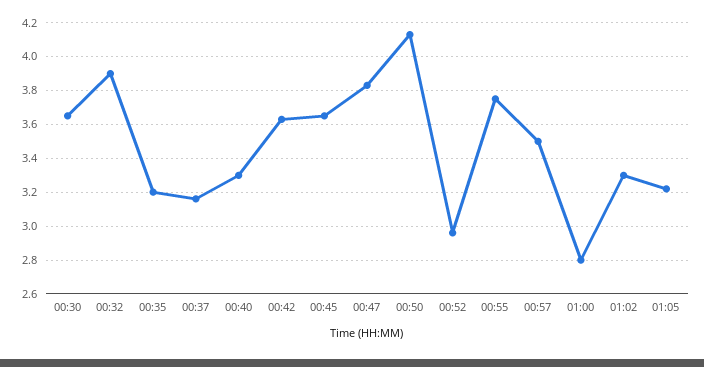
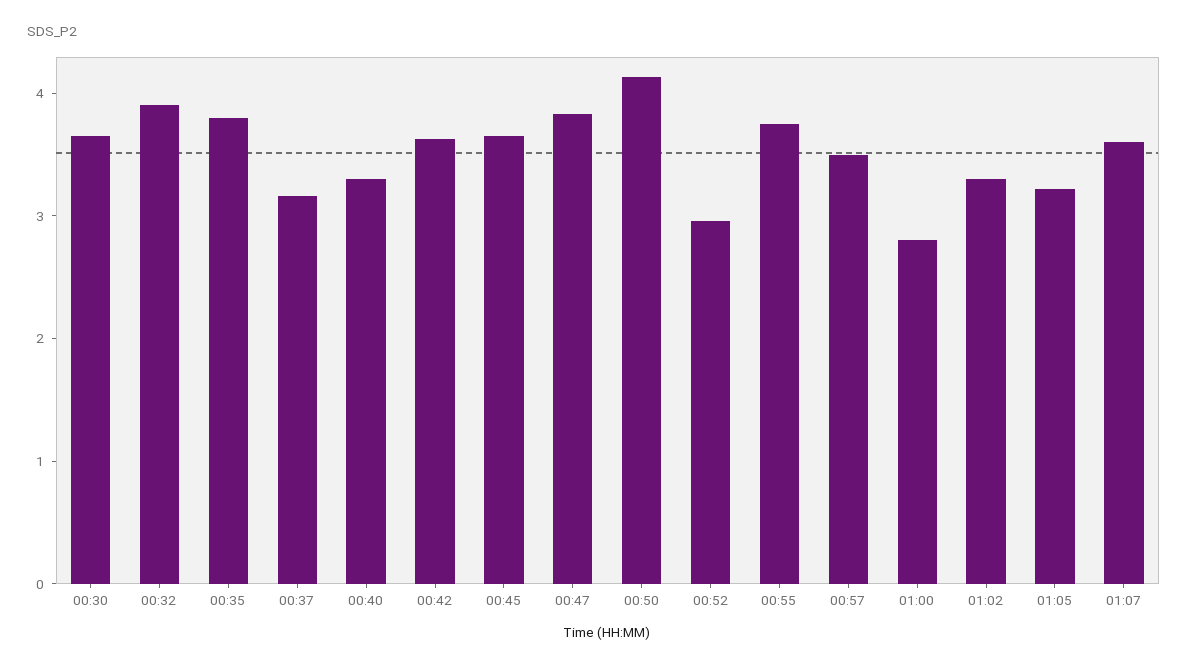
00:35: 3.2 -> 3.8
01:07: none -> 3.6

